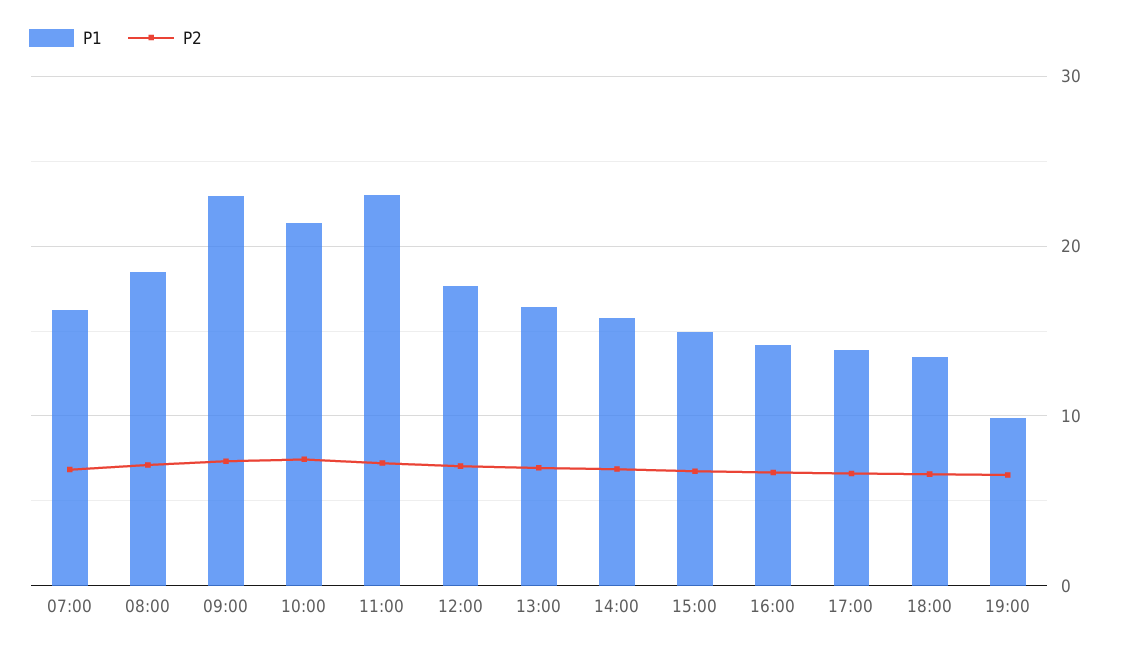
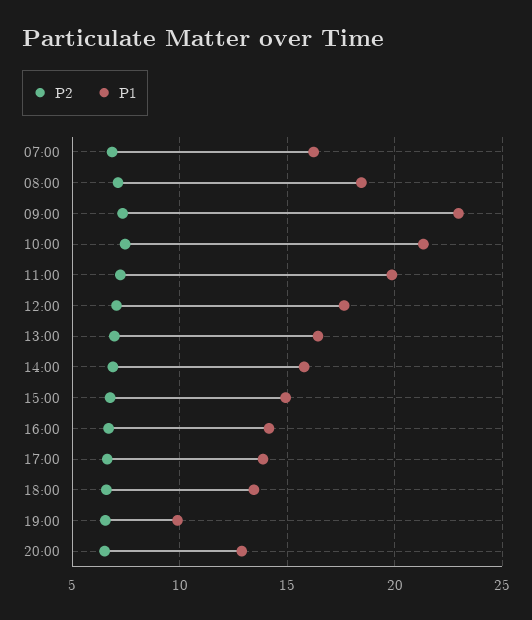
P1, 11:00: 23 -> 20
P2, 20:00: none -> 6.5
P1, 20:00: none -> 13

